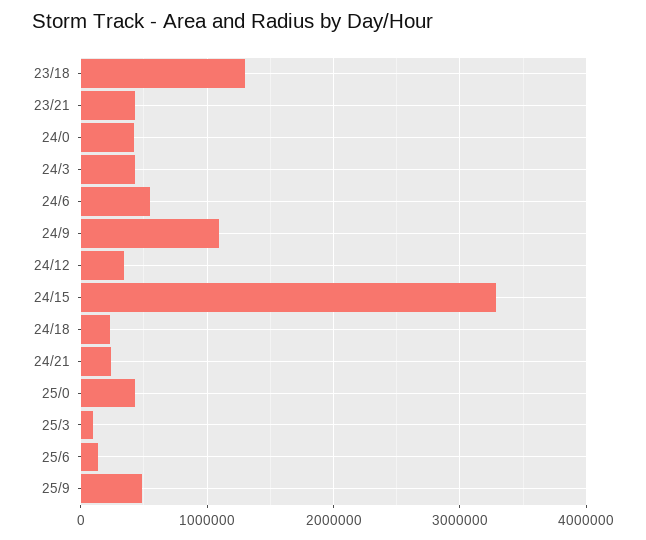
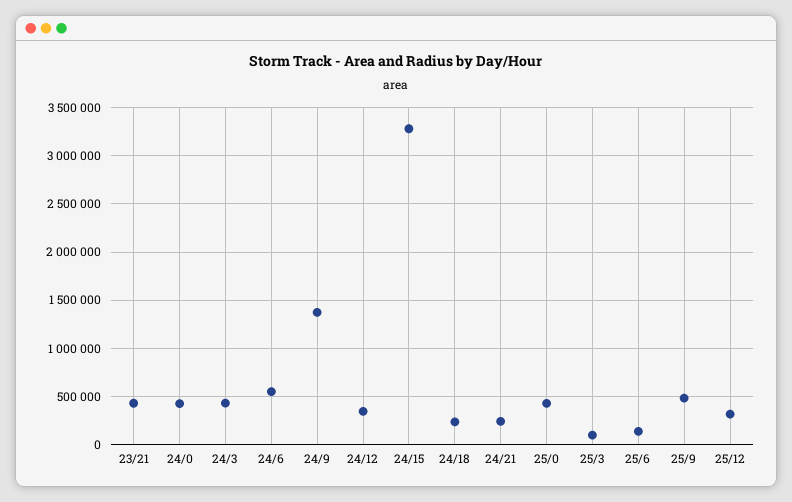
23/18: 1300000 -> none
24/9: 1100000 -> 1400000
25/12: none -> 300000

